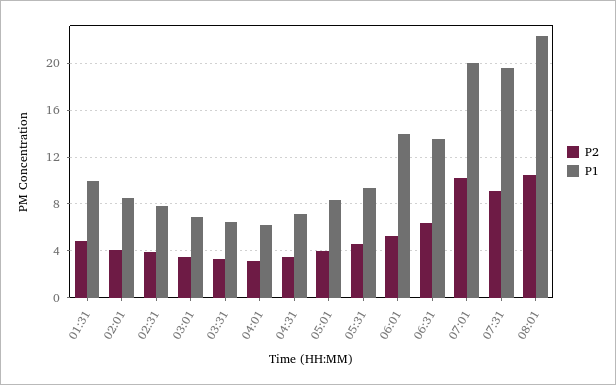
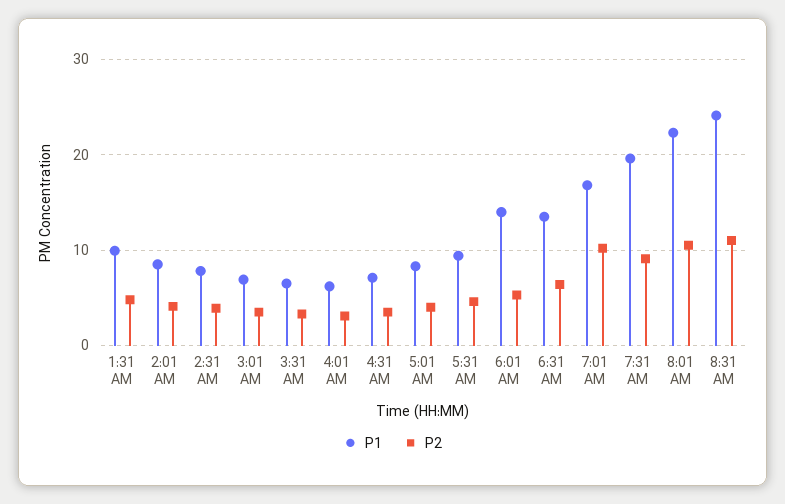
P1, 07:01: 20 -> 17
P1, 8:31 AM: none -> 24
P2, 8:31 AM: none -> 11

